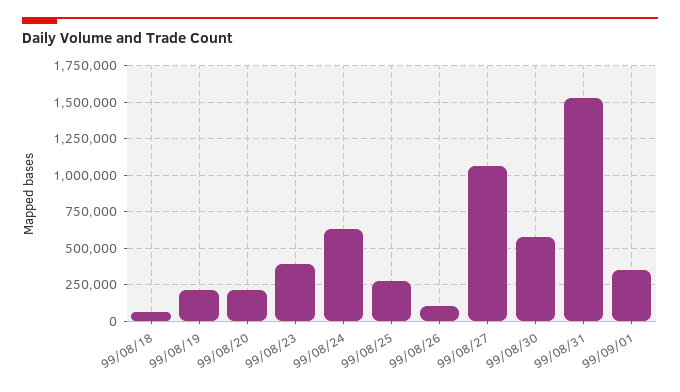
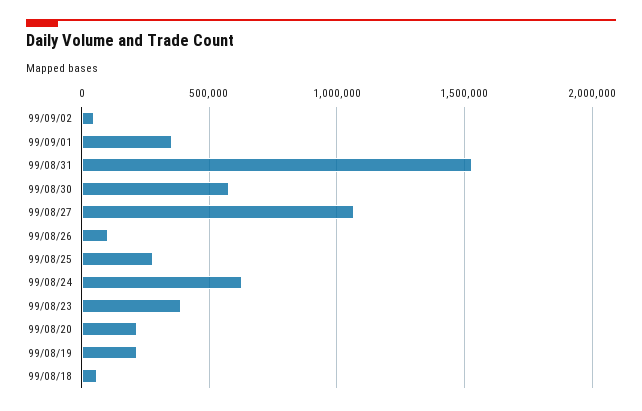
99/09/02: none -> 50000

